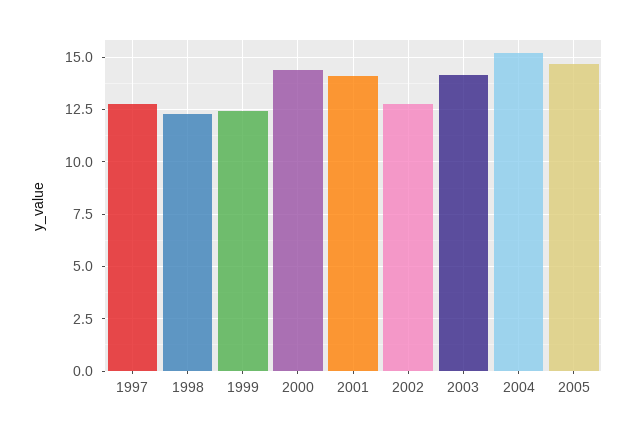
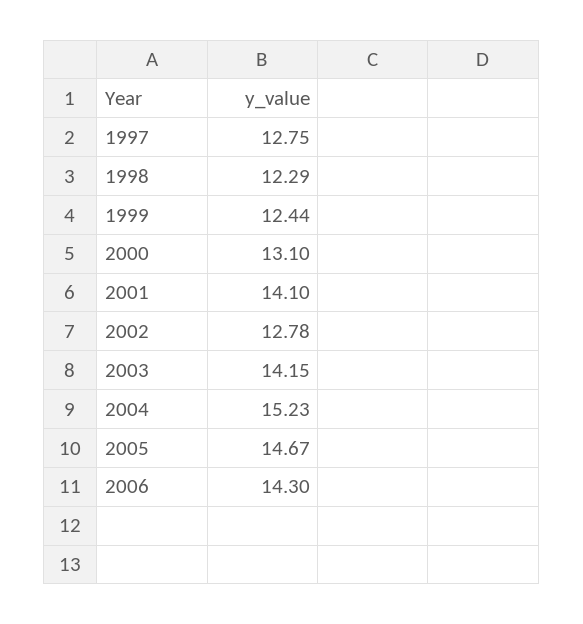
2000: 14.5 -> 13.1
2006: none -> 14.3

